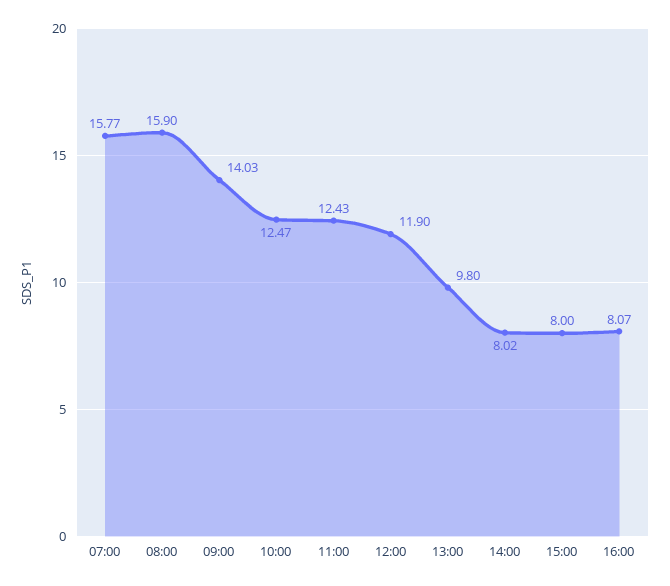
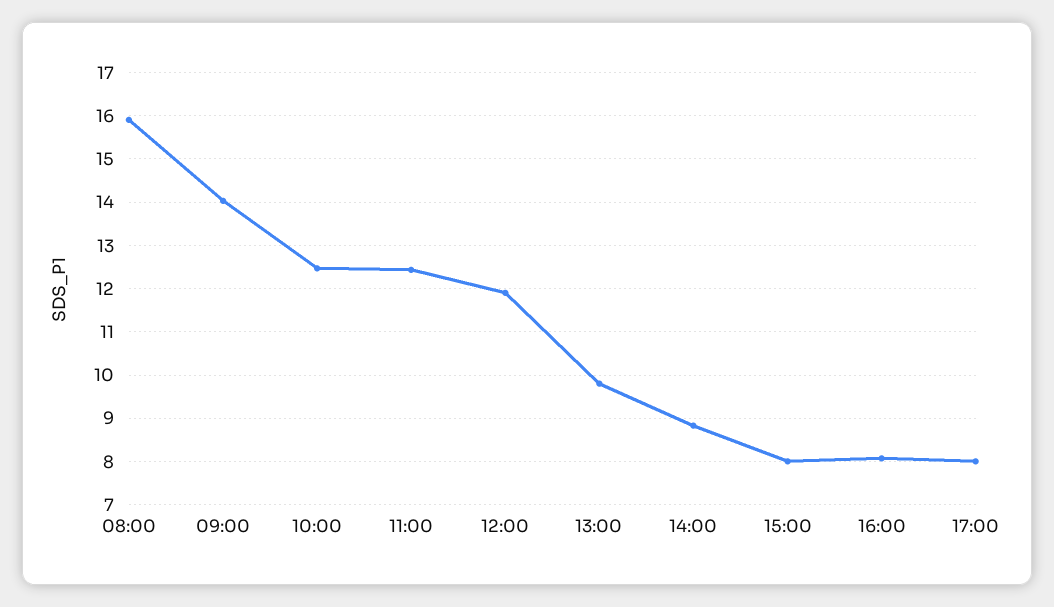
07:00: 15.77 -> none
14:00: 8.02 -> 8.8
17:00: none -> 8

